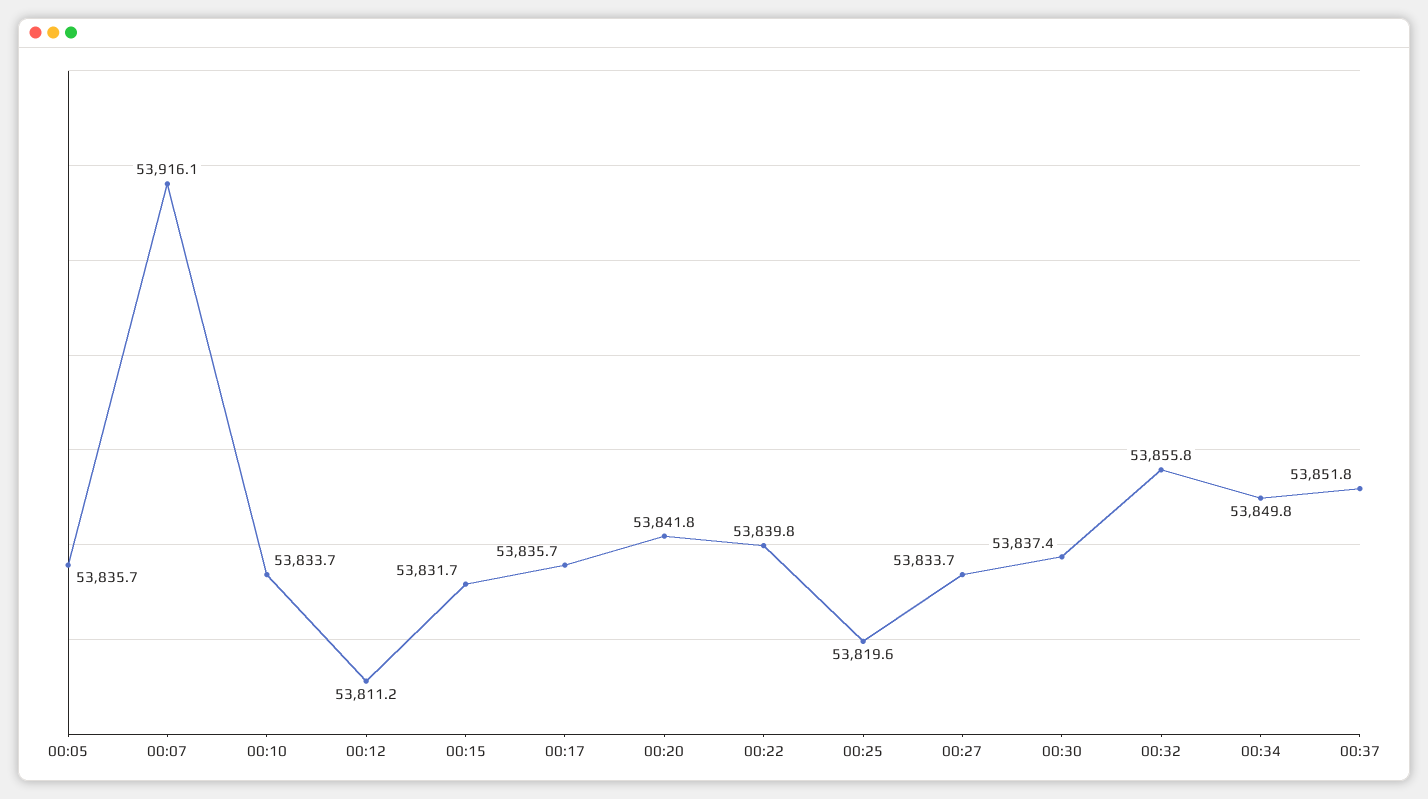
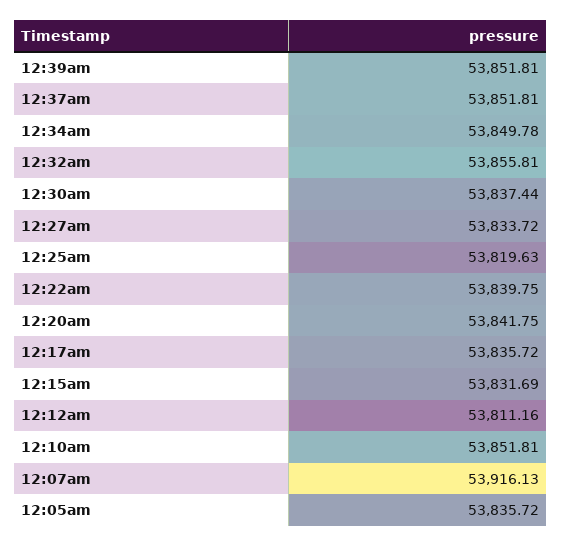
00:10: 53833.7 -> 53851.81
12:39am: none -> 53851.81

